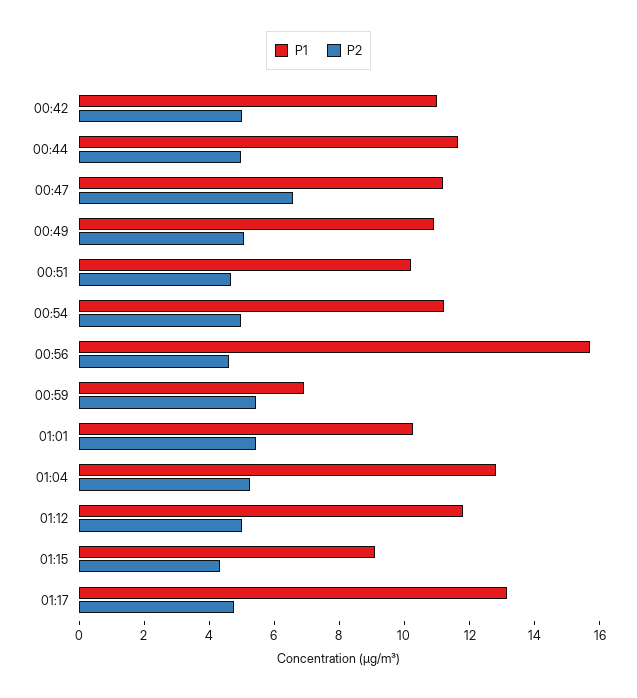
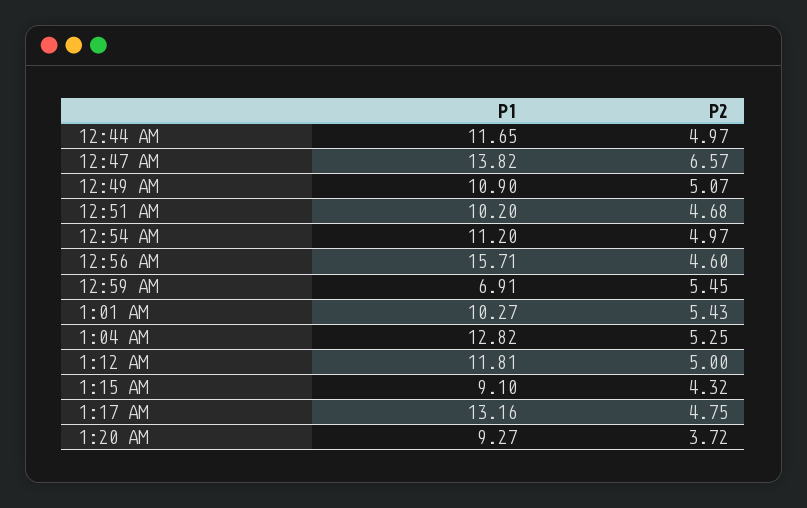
P1, 00:42: 11 -> none
P2, 00:42: 5 -> none
P1, 00:47: 11 -> 13.82
P1, 1:20 AM: none -> 9.27
P2, 1:20 AM: none -> 3.72

